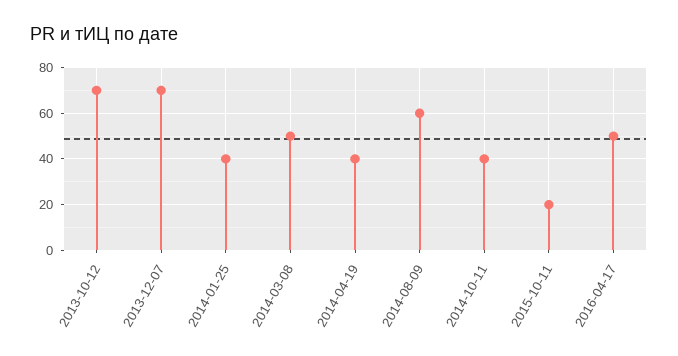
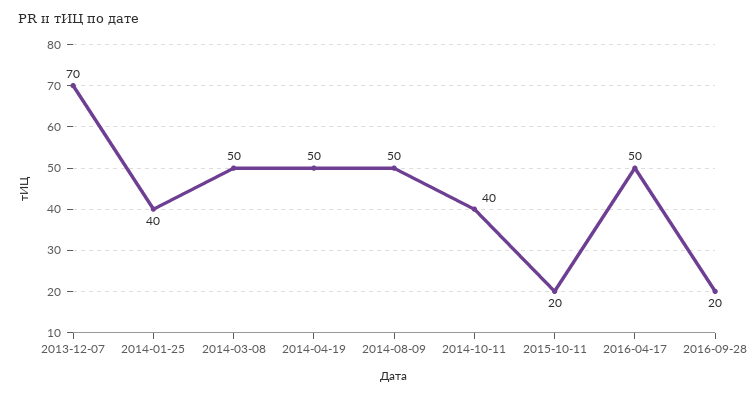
2013-10-12: 70 -> none
2014-04-19: 40 -> 50
2014-08-09: 60 -> 50
2016-09-28: none -> 20

